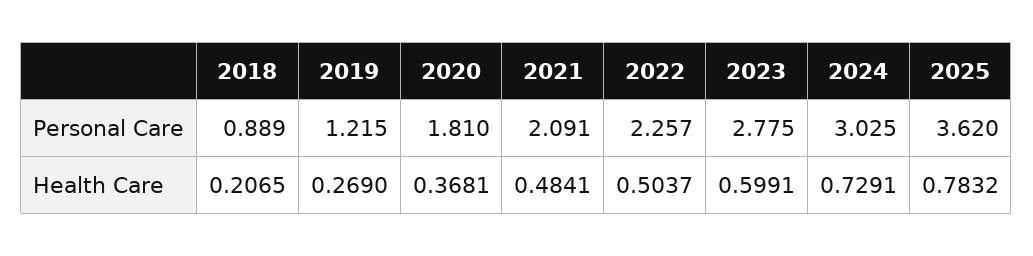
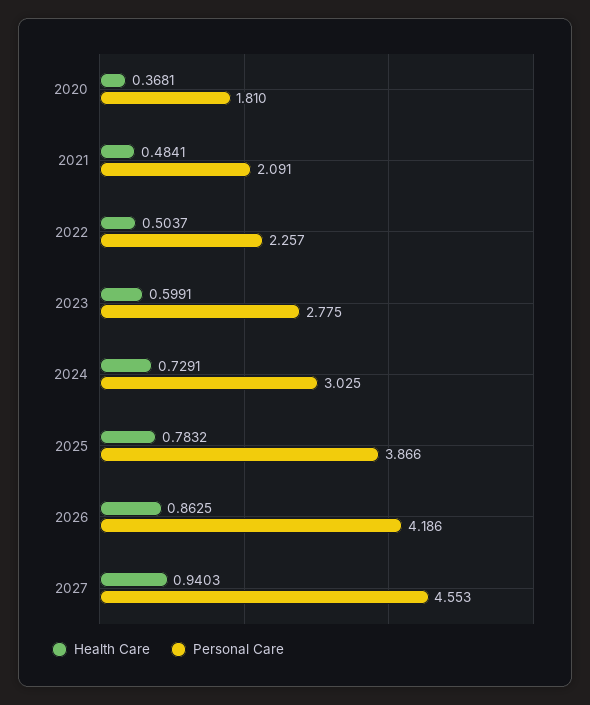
Personal Care, 2018: 0.889 -> none
Personal Care, 2019: 1.215 -> none
Personal Care, 2025: 3.62 -> 3.866
Health Care, 2018: 0.2065 -> none
Health Care, 2019: 0.269 -> none
Health Care, 2026: none -> 0.8625
Personal Care, 2026: none -> 4.186
Health Care, 2027: none -> 0.9403
Personal Care, 2027: none -> 4.553

